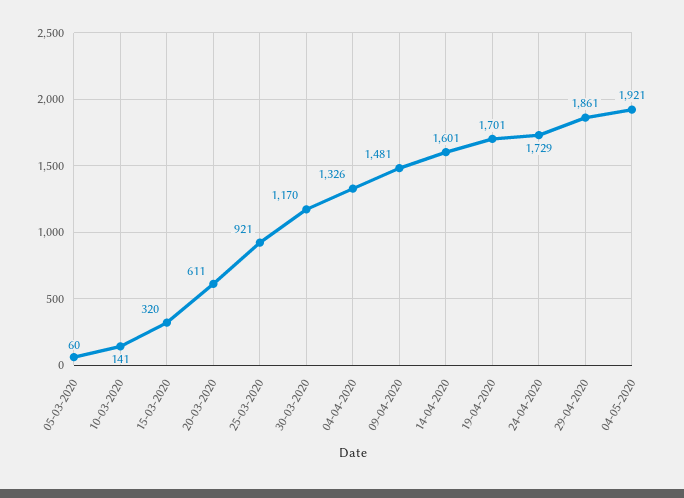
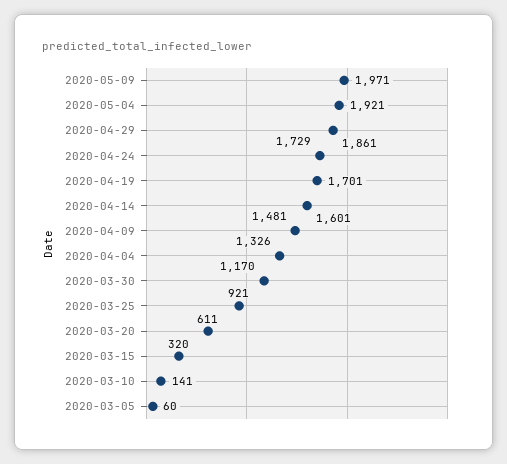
2020-05-09: none -> 1971

